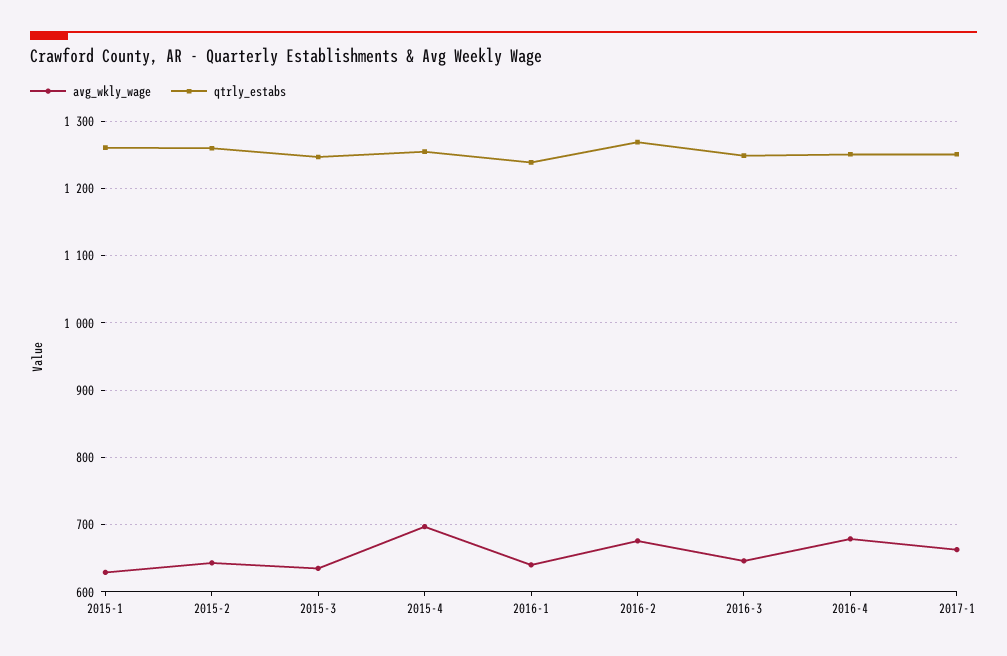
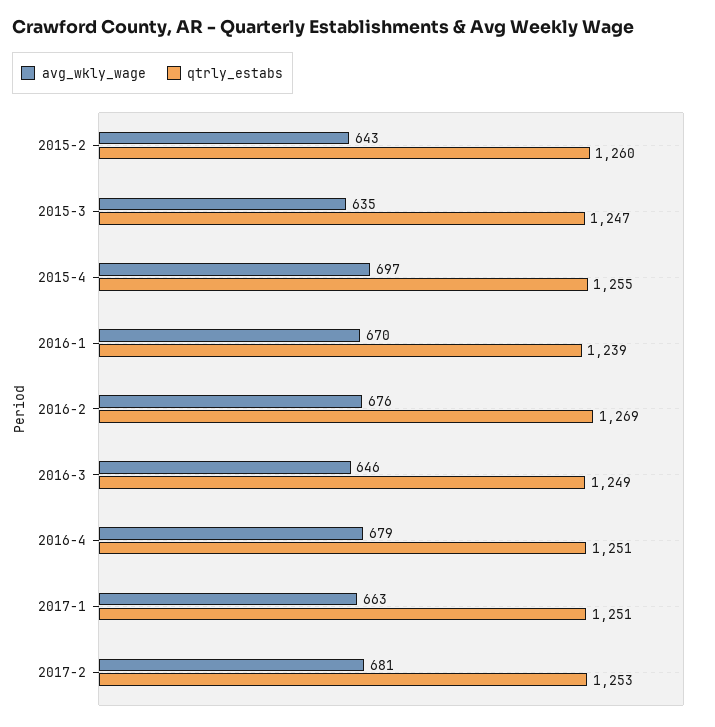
avg_wkly_wage, 2015-1: 630 -> none
qtrly_estabs, 2015-1: 1260 -> none
avg_wkly_wage, 2016-1: 640 -> 670
avg_wkly_wage, 2017-2: none -> 681
qtrly_estabs, 2017-2: none -> 1253

